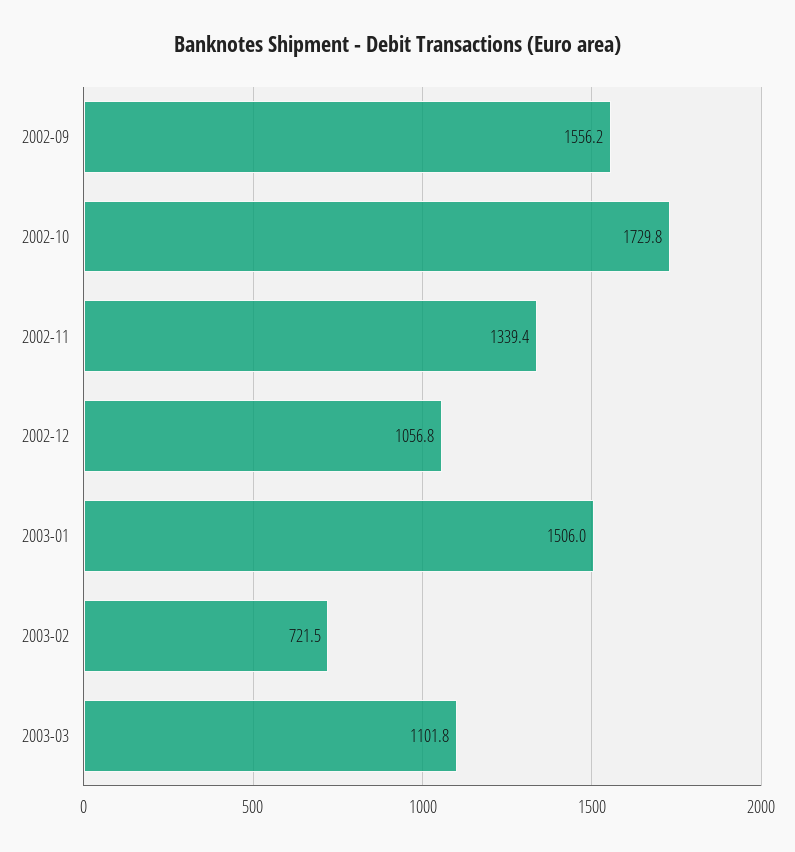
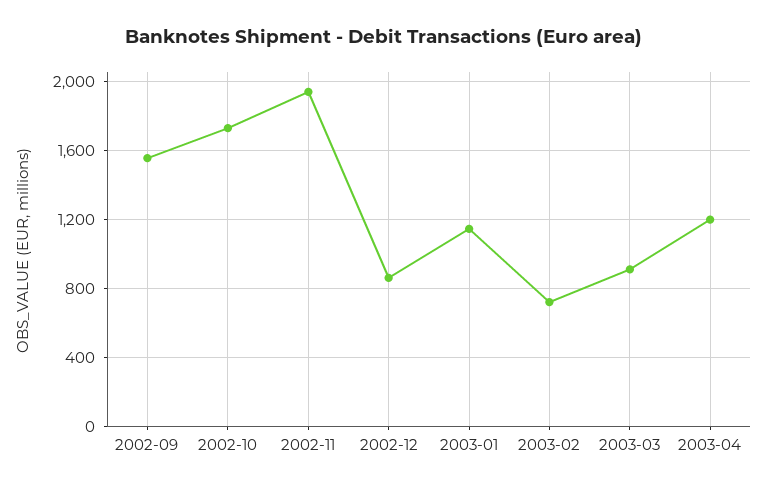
2002-11: 1339.4 -> 1950
2002-12: 1056.8 -> 850
2003-01: 1506 -> 1150
2003-03: 1101.8 -> 900
2003-04: none -> 1200

